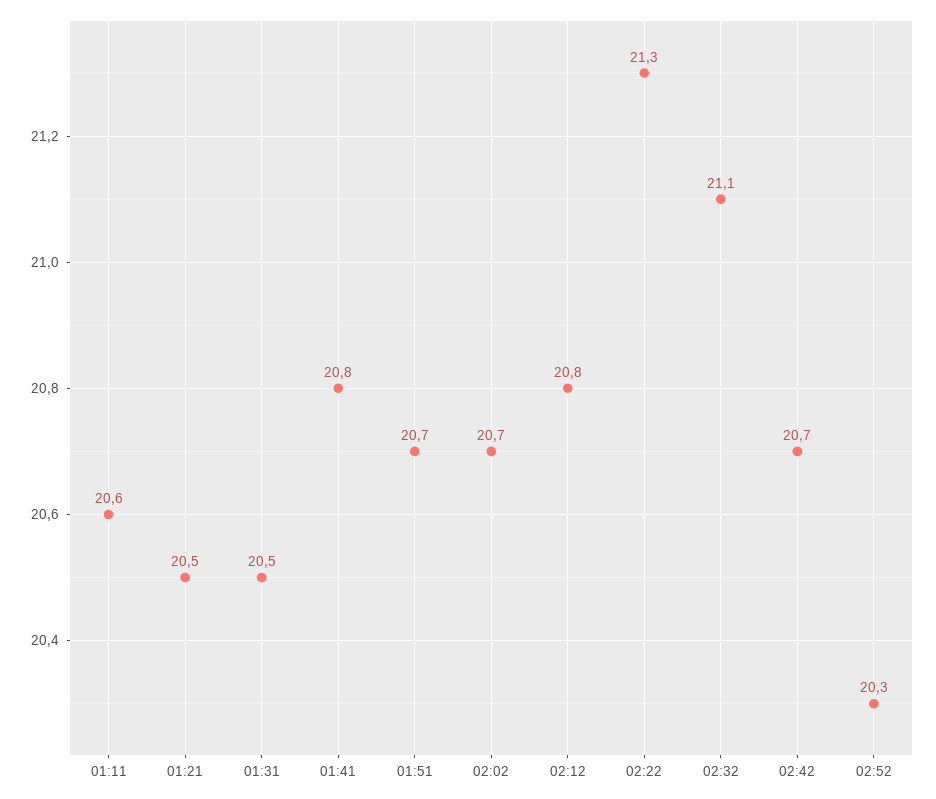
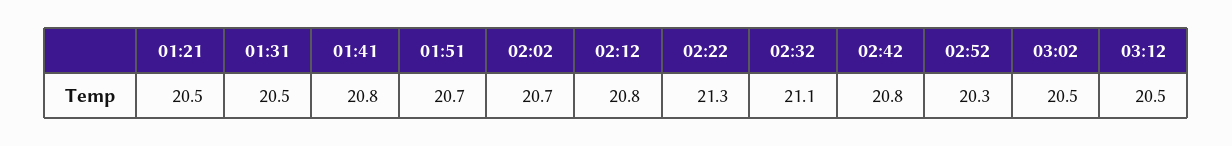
01:11: 20.6 -> none
02:42: 20.7 -> 20.8
03:02: none -> 20.5
03:12: none -> 20.5

